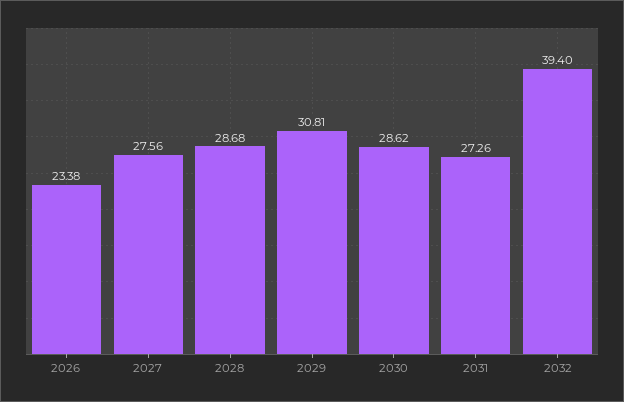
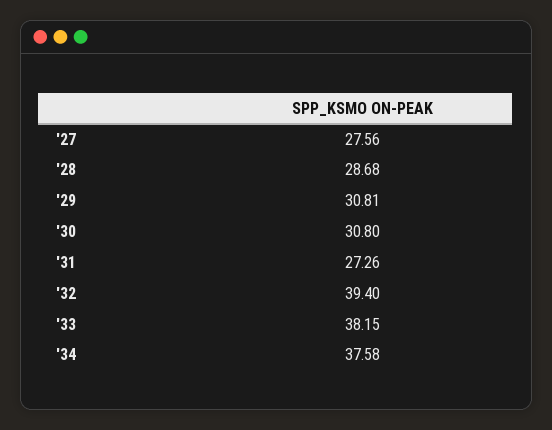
2026: 23.38 -> none
2030: 28.62 -> 30.8
'33: none -> 38.15
'34: none -> 37.58

